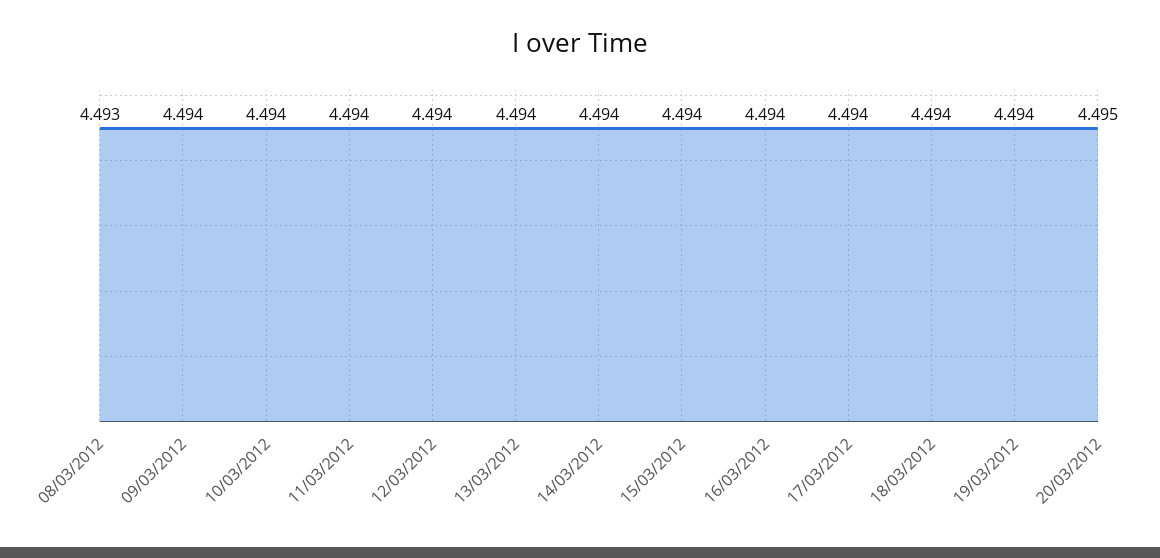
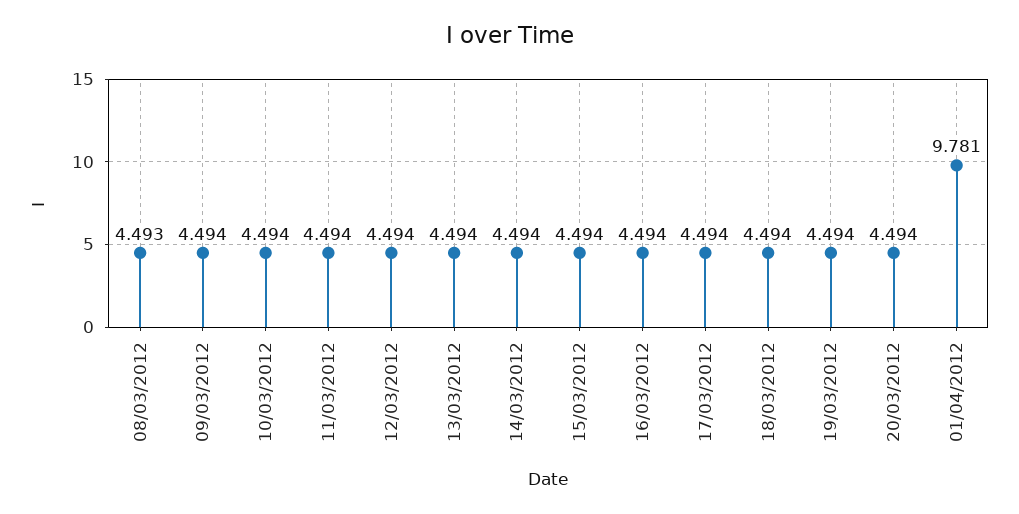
20/03/2012: 4.495 -> 4.494
01/04/2012: none -> 9.781

